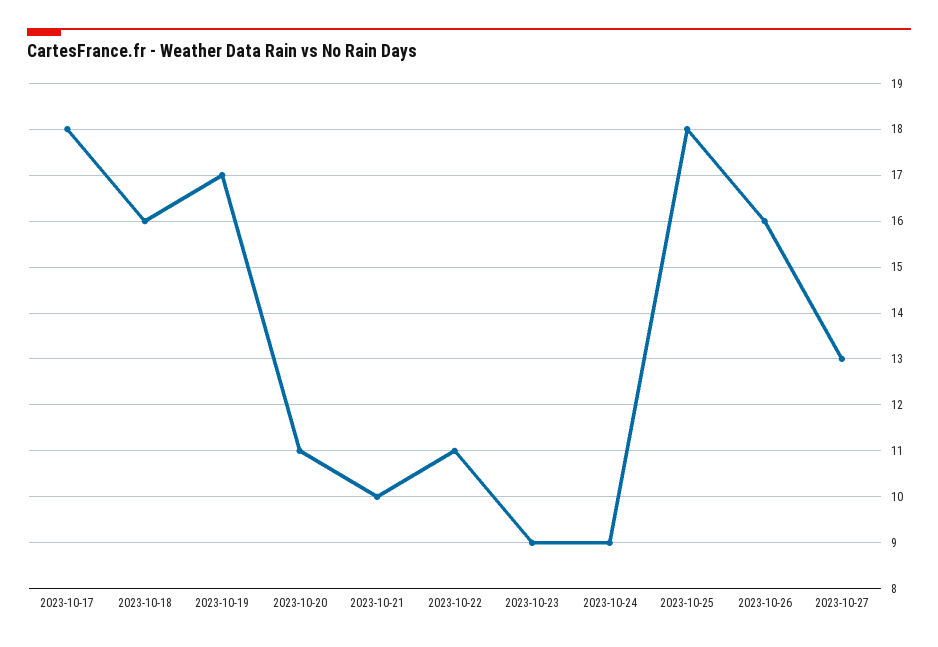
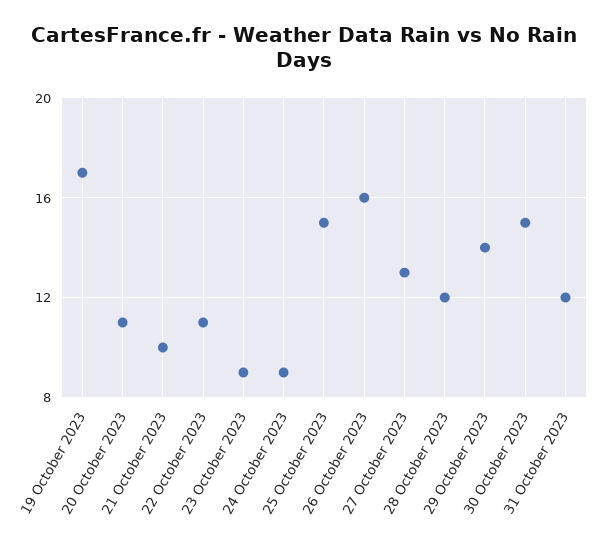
2023-10-17: 18 -> none
2023-10-18: 16 -> none
2023-10-25: 18 -> 15
28 October 2023: none -> 12
29 October 2023: none -> 14
30 October 2023: none -> 15
31 October 2023: none -> 12

